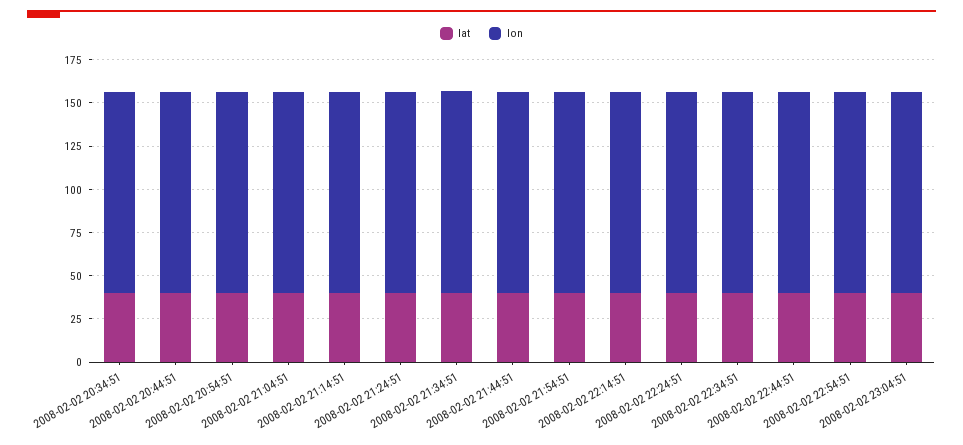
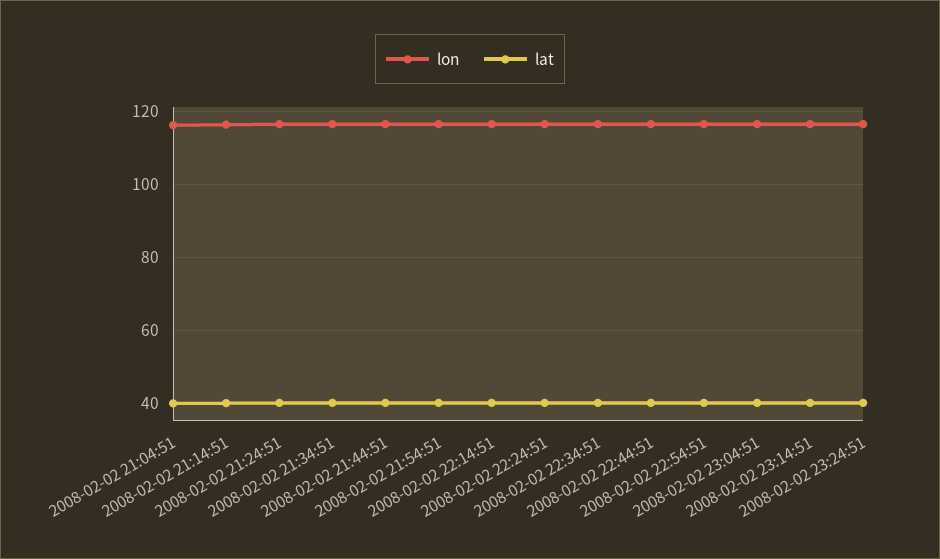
lat, 2008-02-02 20:34:51: 40 -> none
lon, 2008-02-02 20:34:51: 115 -> none
lat, 2008-02-02 20:44:51: 40 -> none
lon, 2008-02-02 20:44:51: 115 -> none
lat, 2008-02-02 20:54:51: 40 -> none
lon, 2008-02-02 20:54:51: 115 -> none
lon, 2008-02-02 23:14:51: none -> 116
lat, 2008-02-02 23:14:51: none -> 40
lon, 2008-02-02 23:24:51: none -> 116
lat, 2008-02-02 23:24:51: none -> 40

